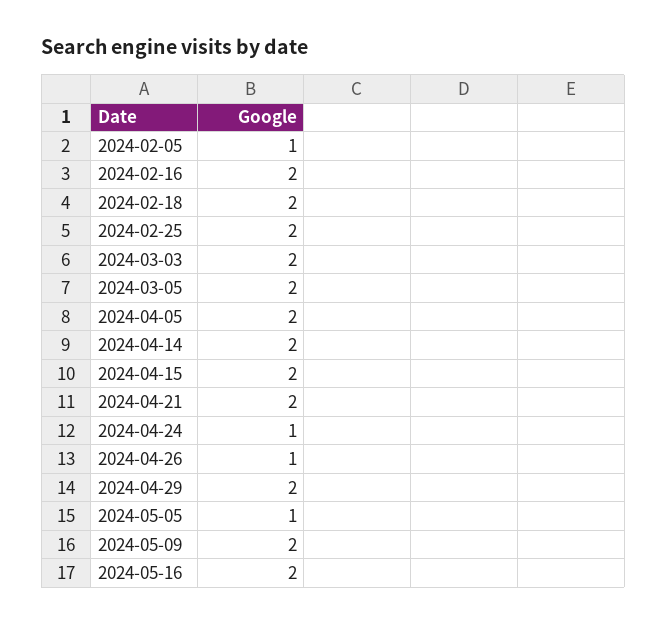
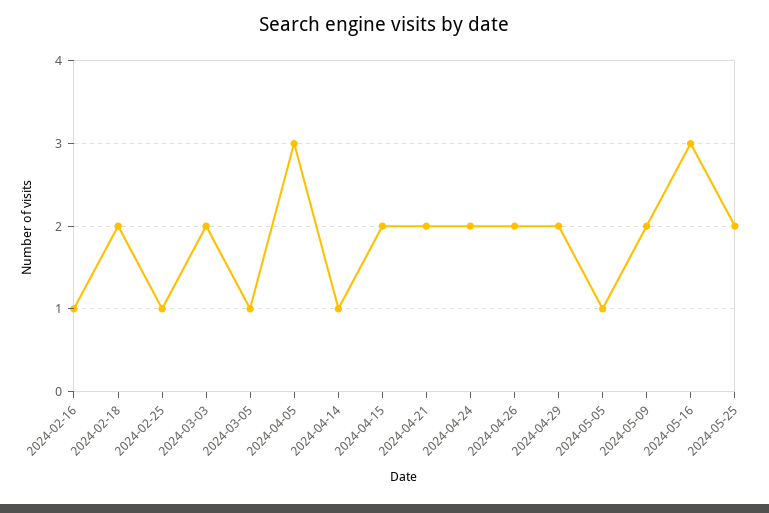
2024-02-05: 1 -> none
2024-02-16: 2 -> 1
2024-02-25: 2 -> 1
2024-03-05: 2 -> 1
2024-04-05: 2 -> 3
2024-04-14: 2 -> 1
2024-04-24: 1 -> 2
2024-04-26: 1 -> 2
2024-05-16: 2 -> 3
2024-05-25: none -> 2

